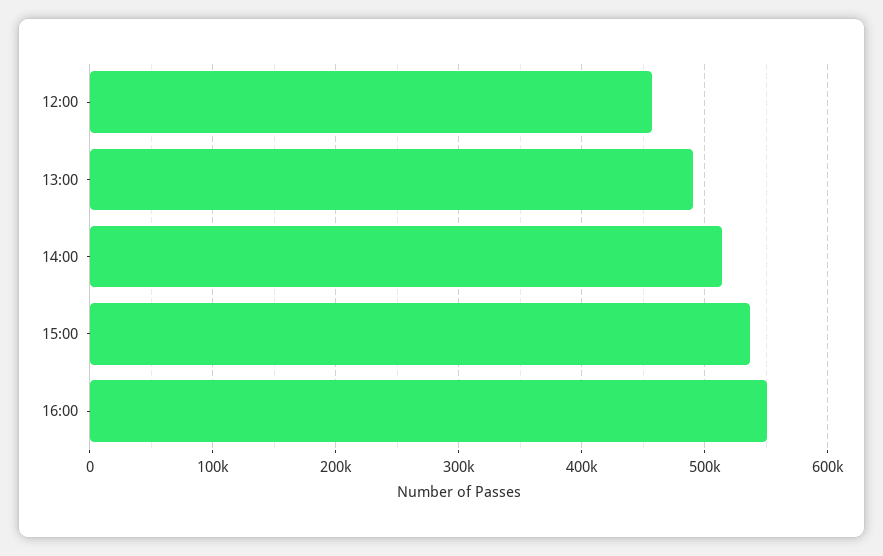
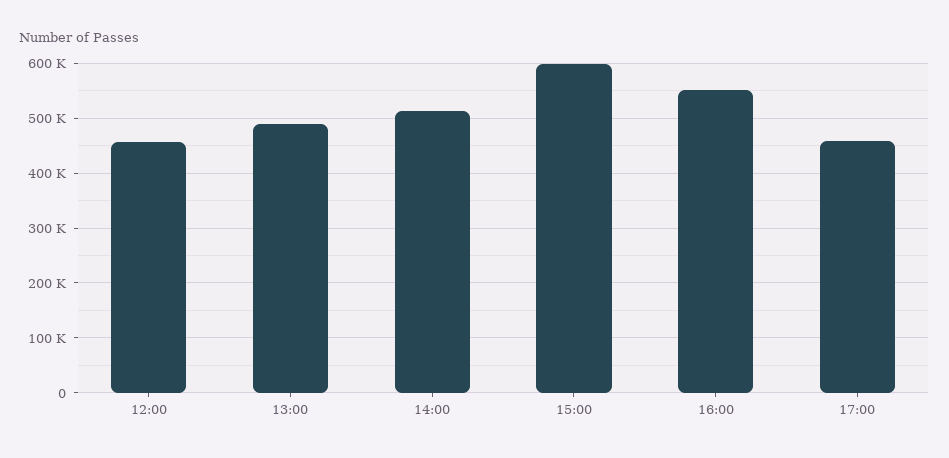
15:00: 540000 -> 600000
17:00: none -> 460000

